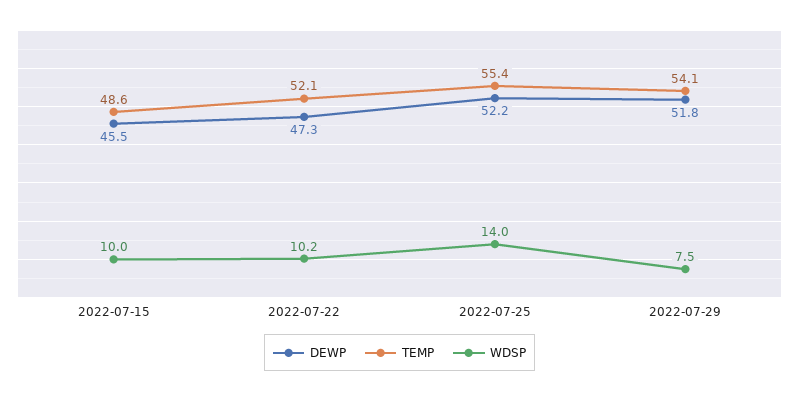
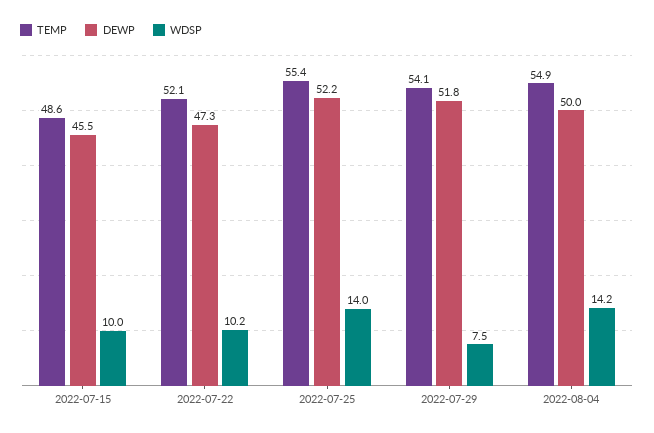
TEMP, 2022-08-04: none -> 54.9
DEWP, 2022-08-04: none -> 50
WDSP, 2022-08-04: none -> 14.2

